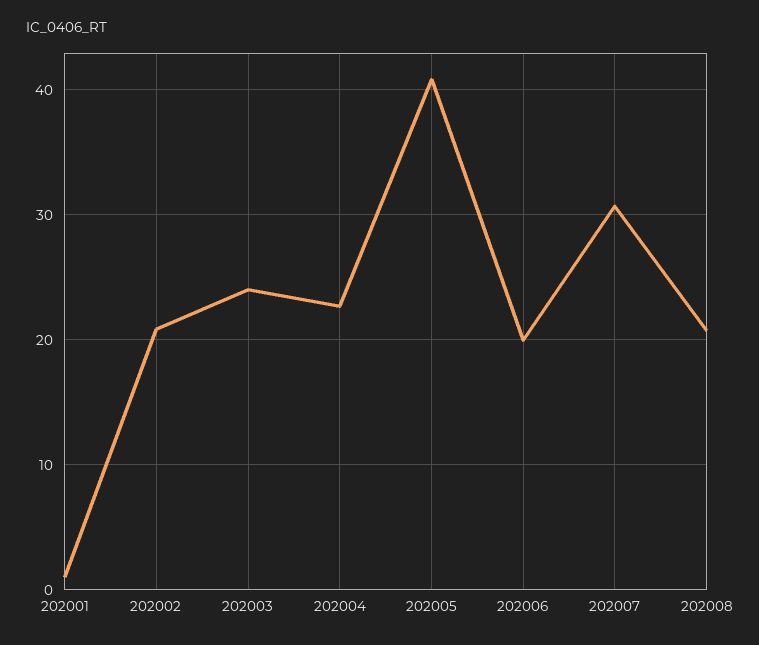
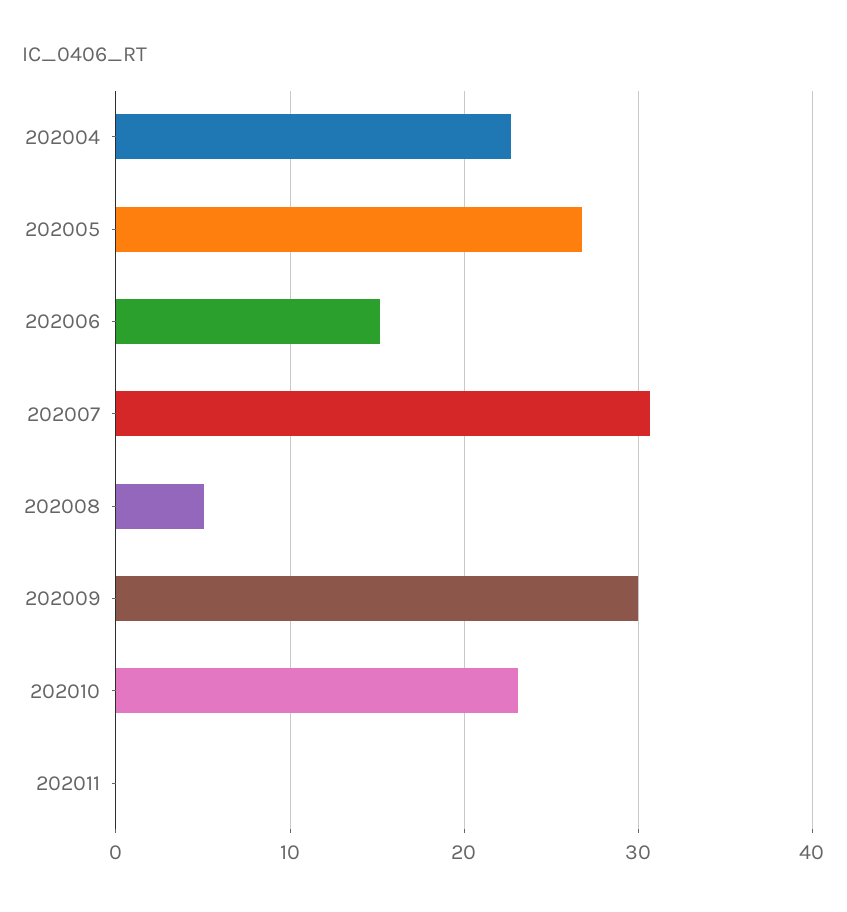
202001: 1 -> none
202002: 21 -> none
202003: 24 -> none
202005: 41 -> 27
202006: 20 -> 15
202008: 21 -> 5
202009: none -> 30
202010: none -> 23
202011: none -> 0

